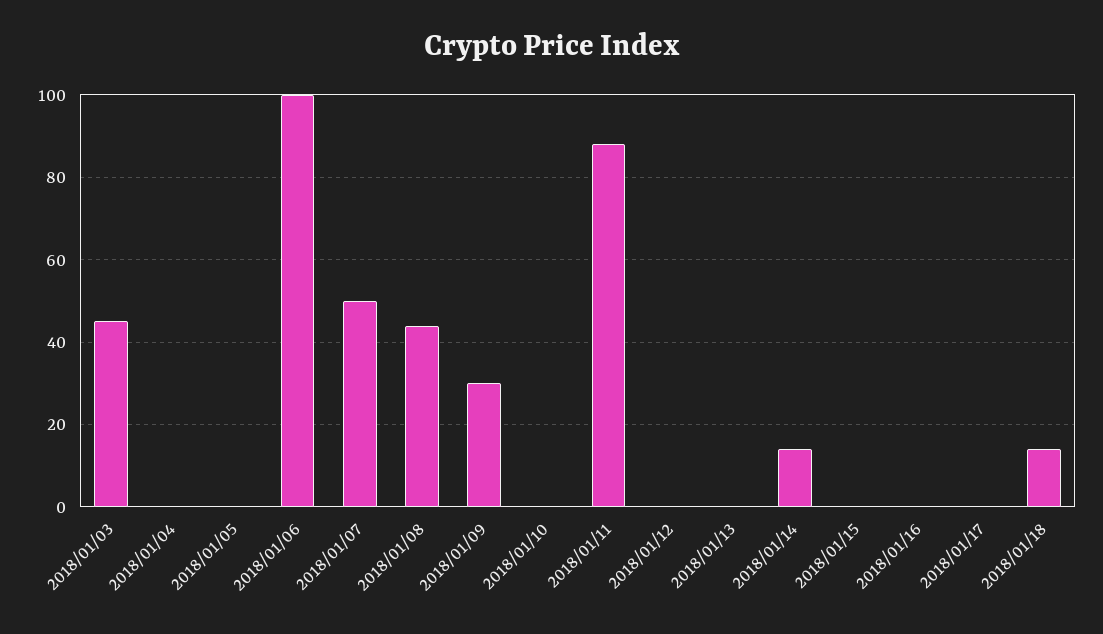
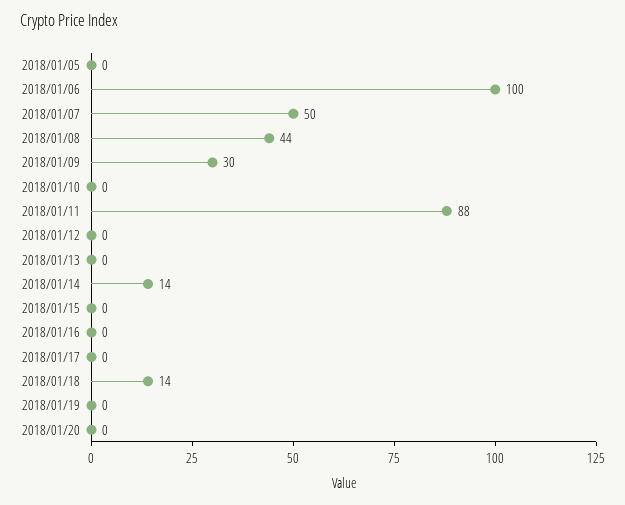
2018/01/03: 45 -> none
2018/01/04: 0 -> none
2018/01/19: none -> 0
2018/01/20: none -> 0

